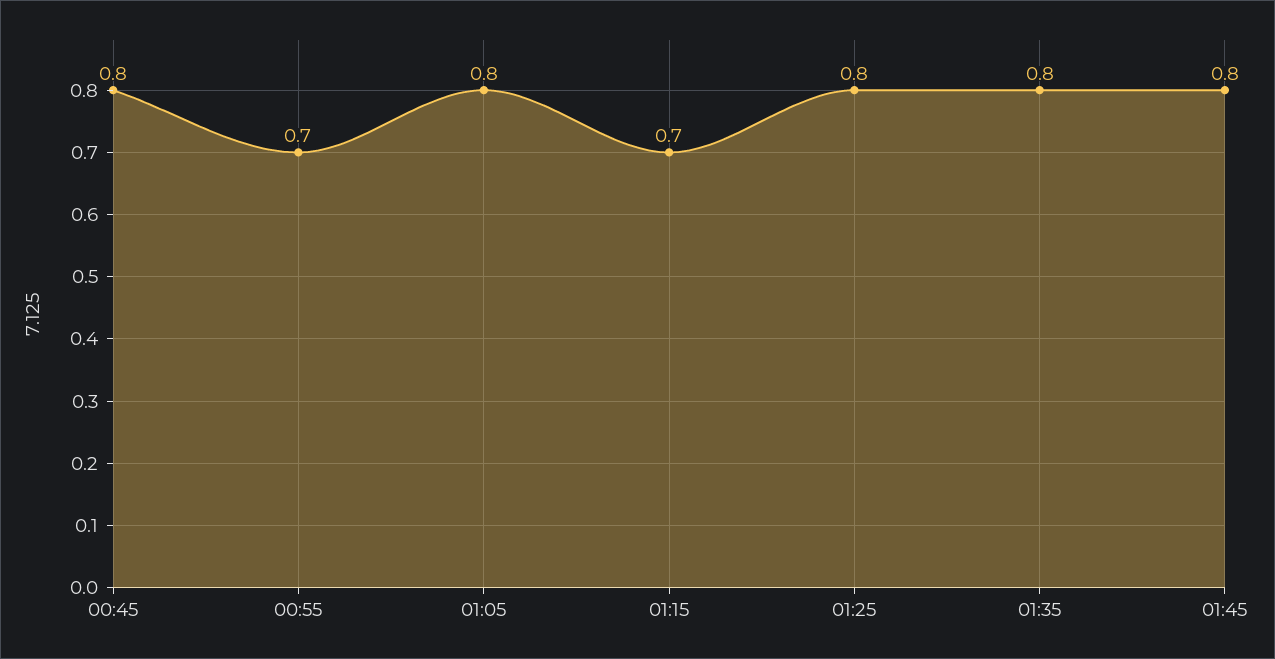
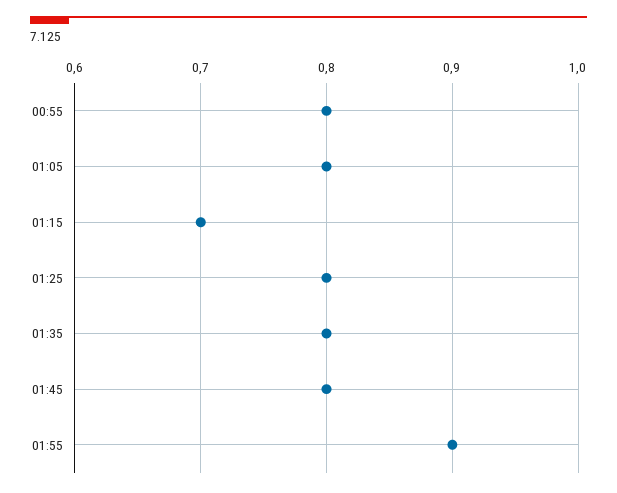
00:45: 0.8 -> none
00:55: 0.7 -> 0.8
01:55: none -> 0.9

